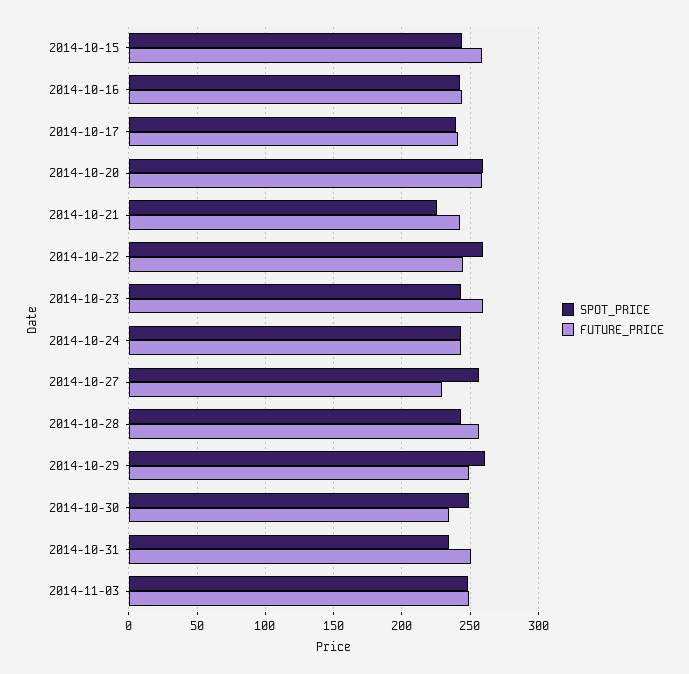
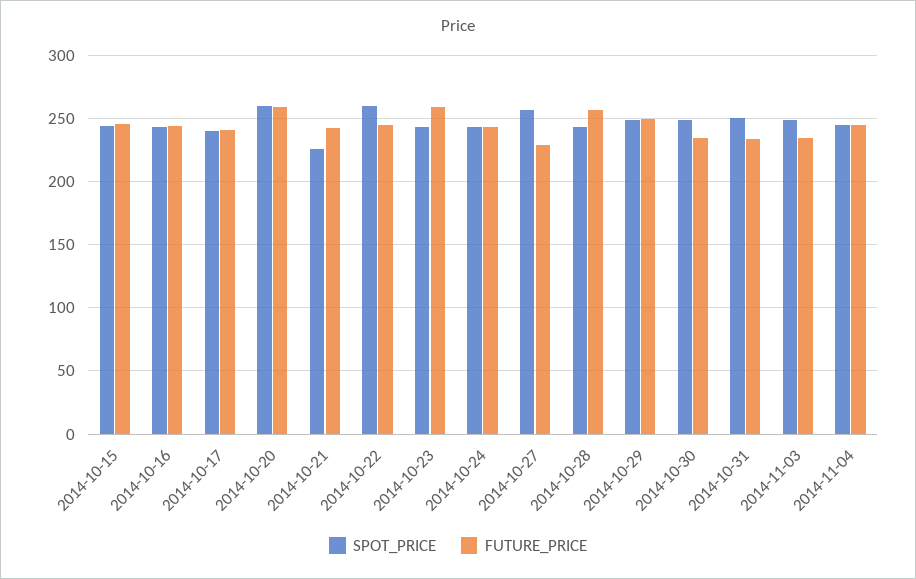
FUTURE_PRICE, 2014-10-15: 260 -> 245
SPOT_PRICE, 2014-10-29: 260 -> 250
SPOT_PRICE, 2014-10-31: 235 -> 250
FUTURE_PRICE, 2014-10-31: 250 -> 235
FUTURE_PRICE, 2014-11-03: 250 -> 235
SPOT_PRICE, 2014-11-04: none -> 245
FUTURE_PRICE, 2014-11-04: none -> 245

